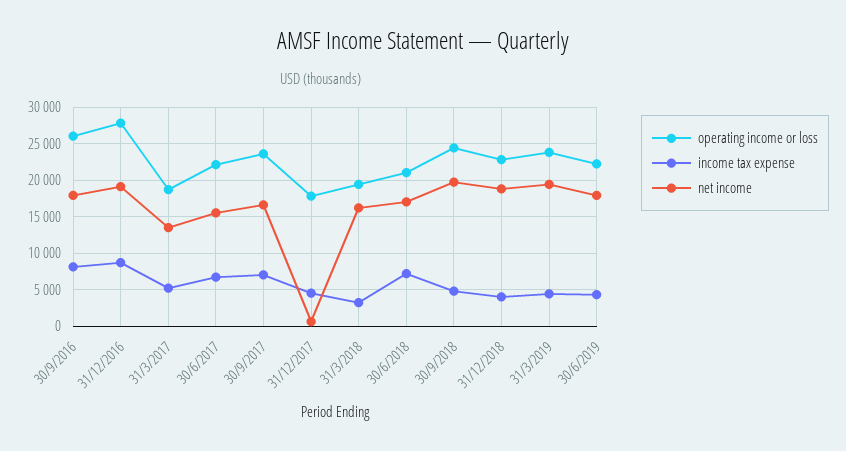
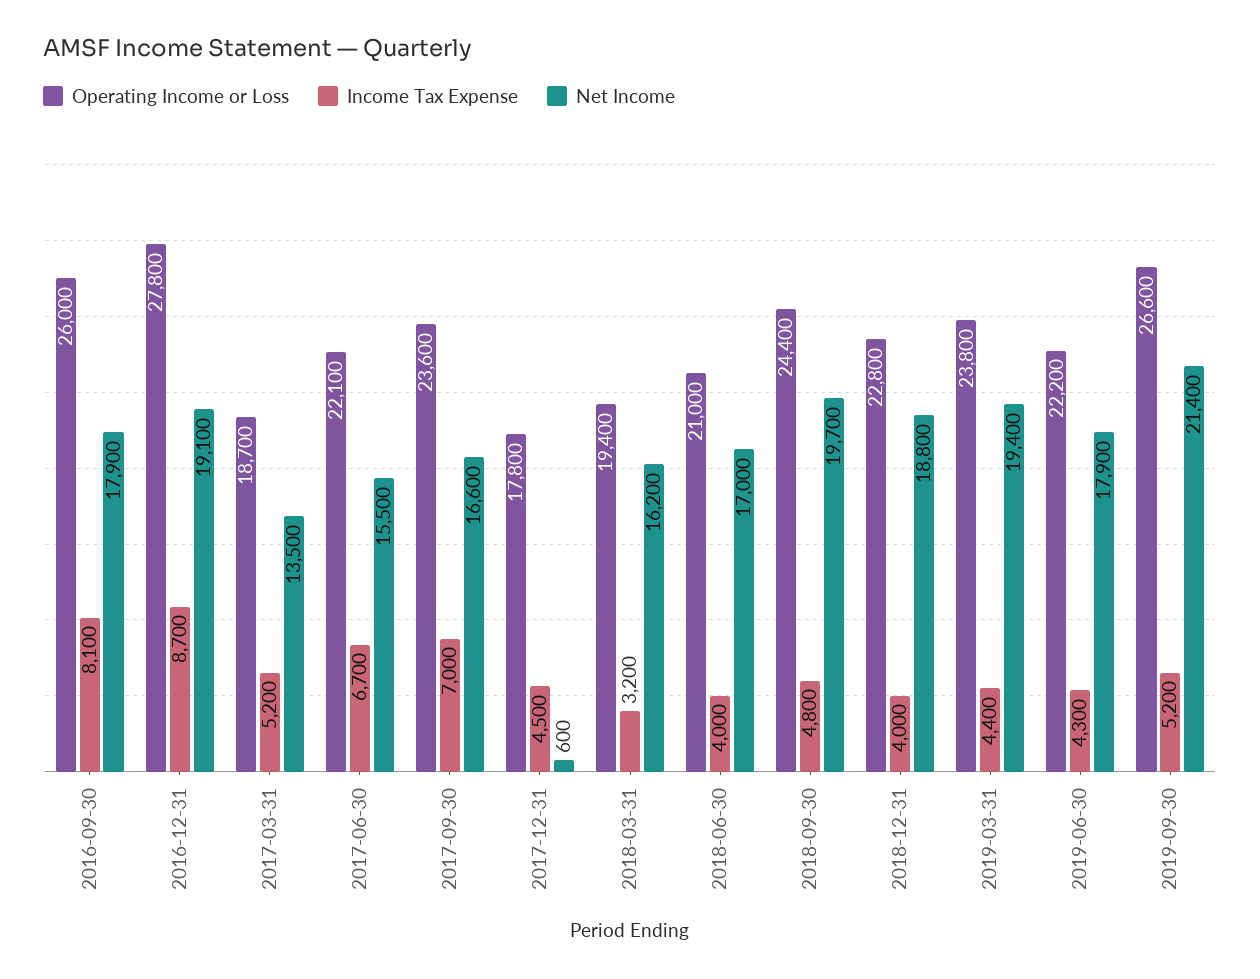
income tax expense, 30/6/2018: 7000 -> 4000
operating income or loss, 2019-09-30: none -> 26600
income tax expense, 2019-09-30: none -> 5200
net income, 2019-09-30: none -> 21400

